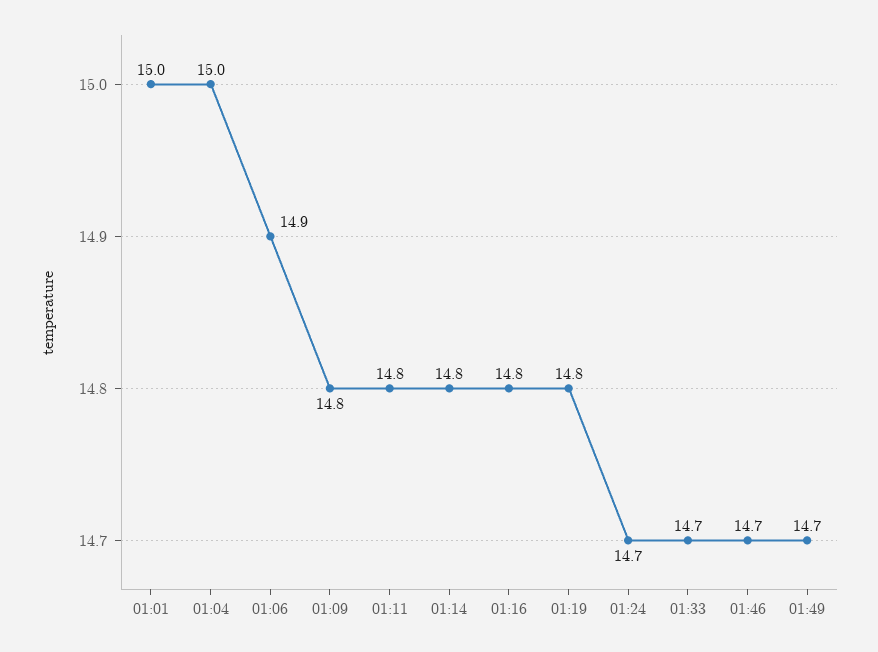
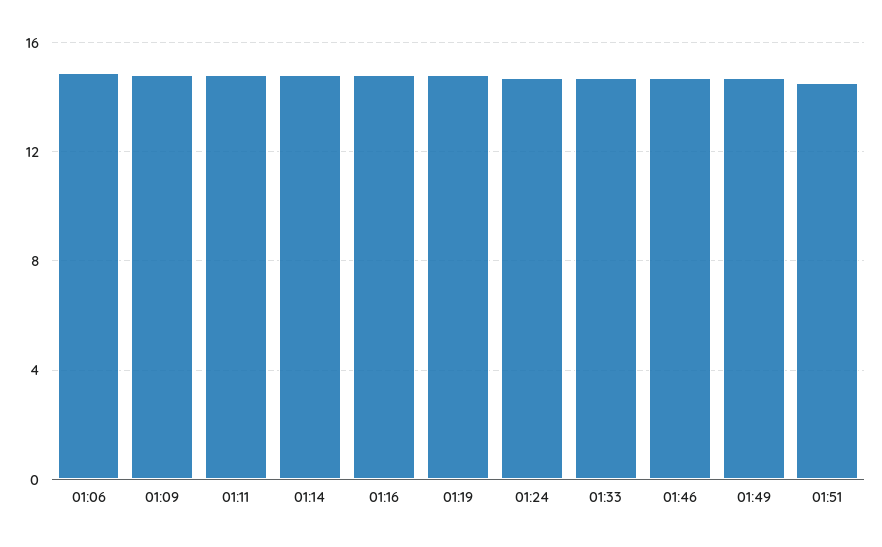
01:01: 15 -> none
01:04: 15 -> none
01:51: none -> 14.5

